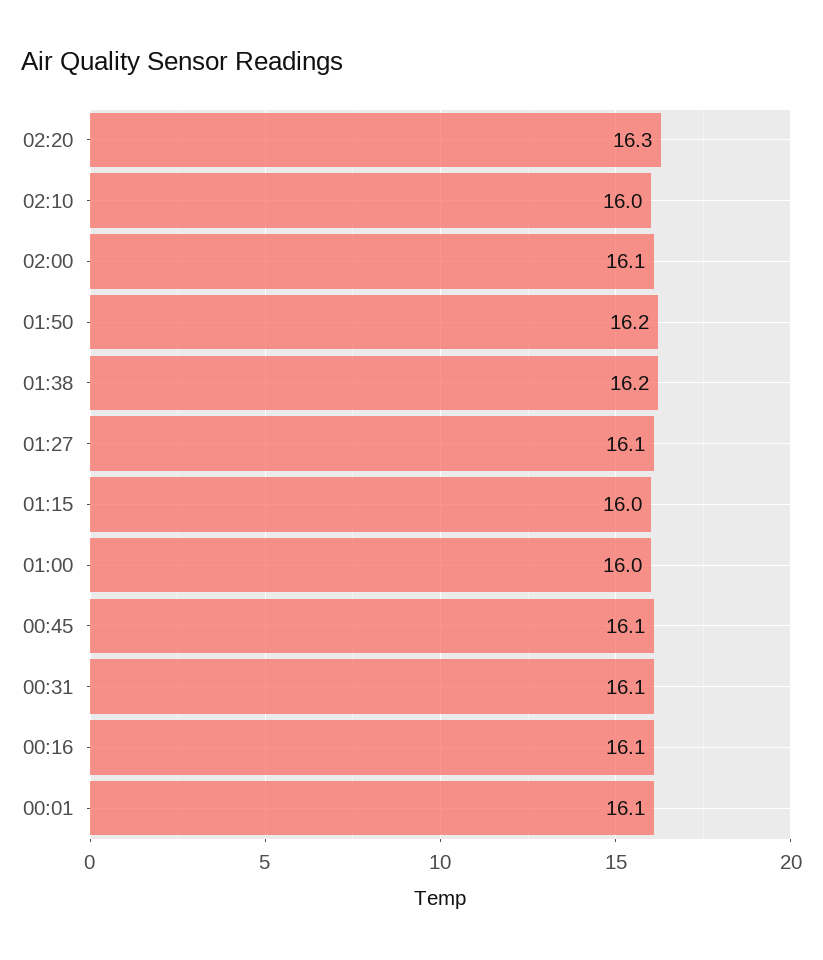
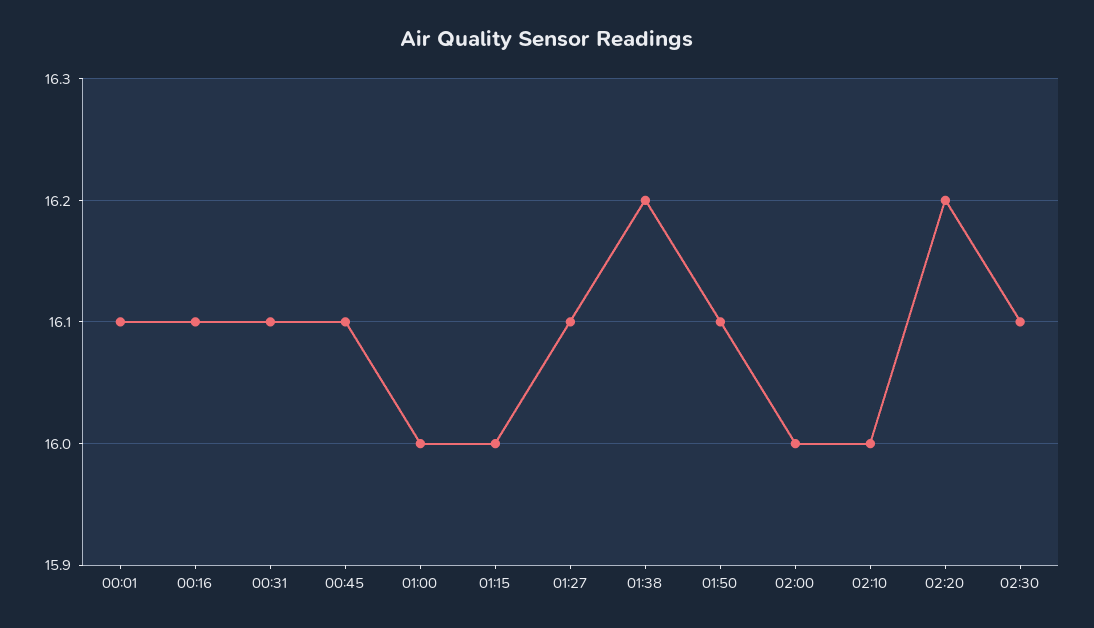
02:20: 16.3 -> 16.2
02:00: 16.1 -> 16
01:50: 16.2 -> 16.1
02:30: none -> 16.1

